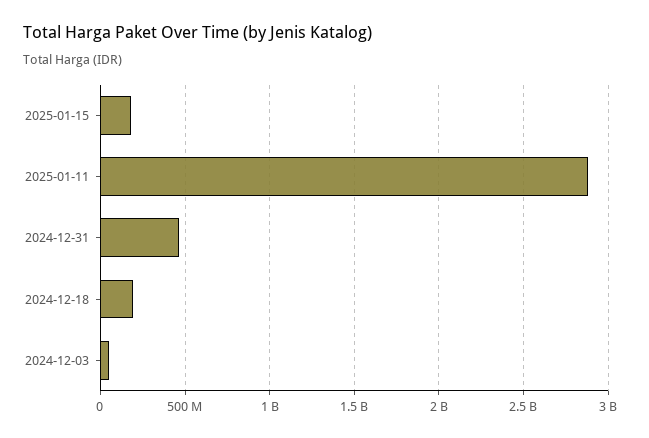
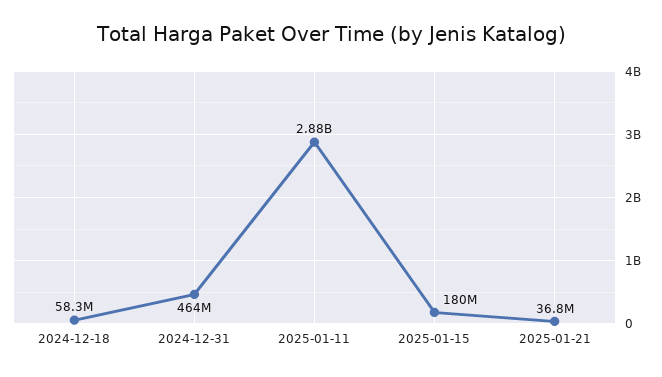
2024-12-18: 200000000 -> 58300000
2024-12-03: 50000000 -> none
2025-01-21: none -> 36800000

